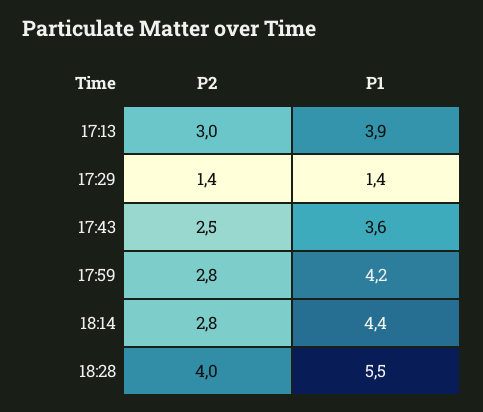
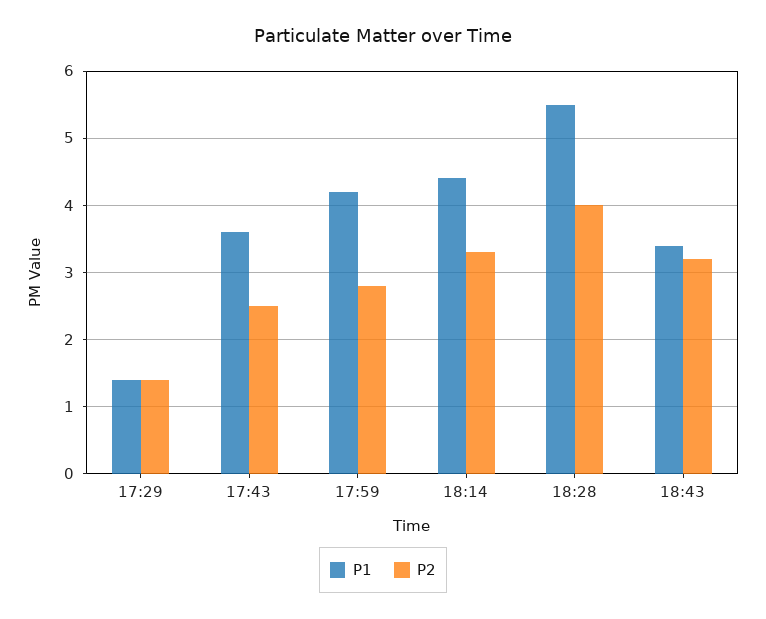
P2, 17:13: 3 -> none
P1, 17:13: 3.9 -> none
P2, 18:14: 2.8 -> 3.3
P1, 18:43: none -> 3.4
P2, 18:43: none -> 3.2

